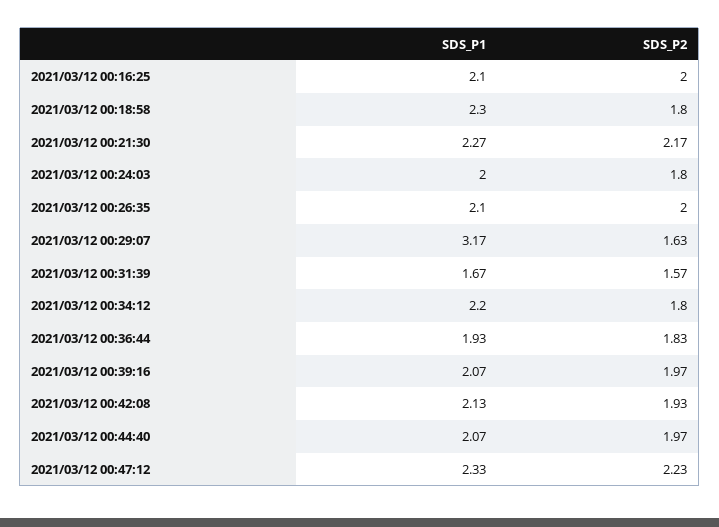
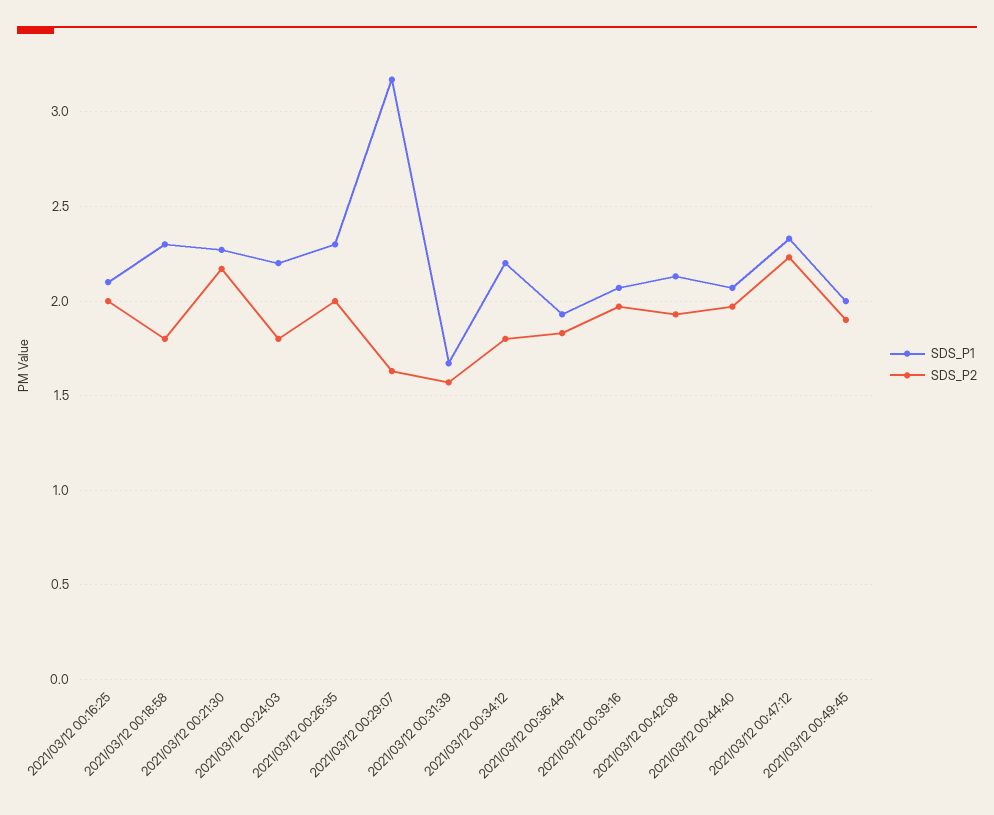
SDS_P1, 2021/03/12 00:24:03: 2 -> 2.2
SDS_P1, 2021/03/12 00:26:35: 2.1 -> 2.3
SDS_P1, 2021/03/12 00:49:45: none -> 2
SDS_P2, 2021/03/12 00:49:45: none -> 1.9

